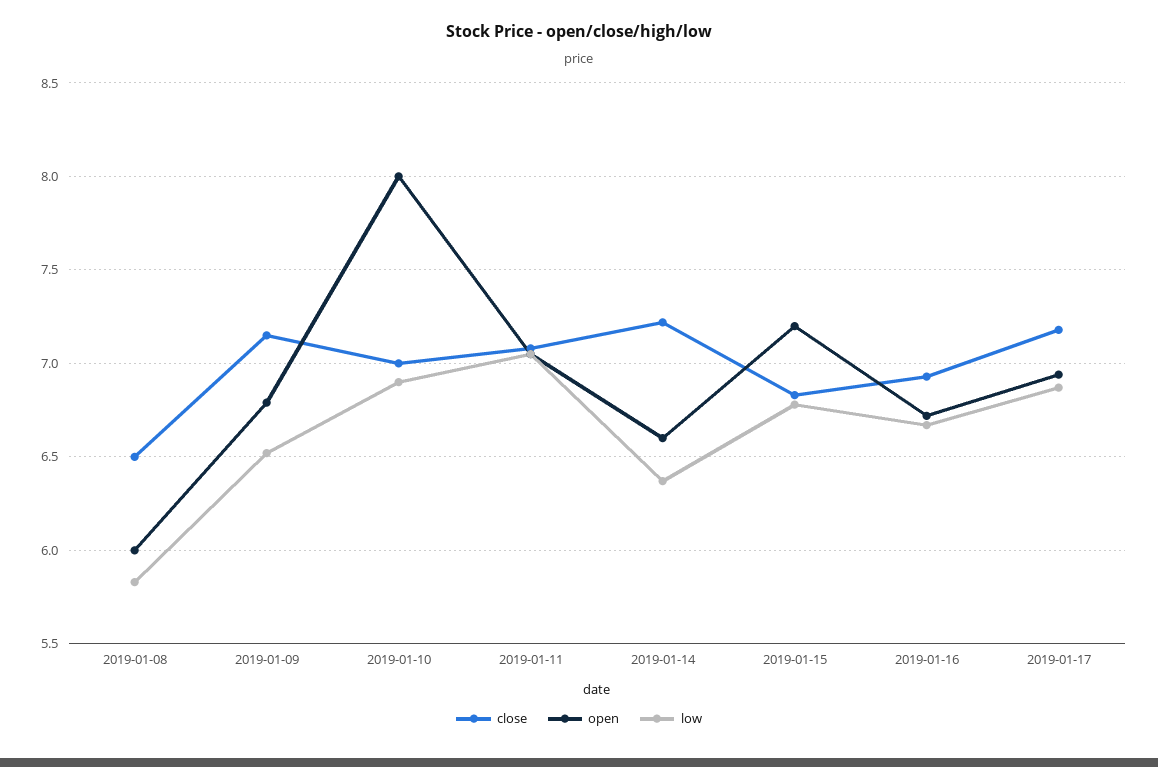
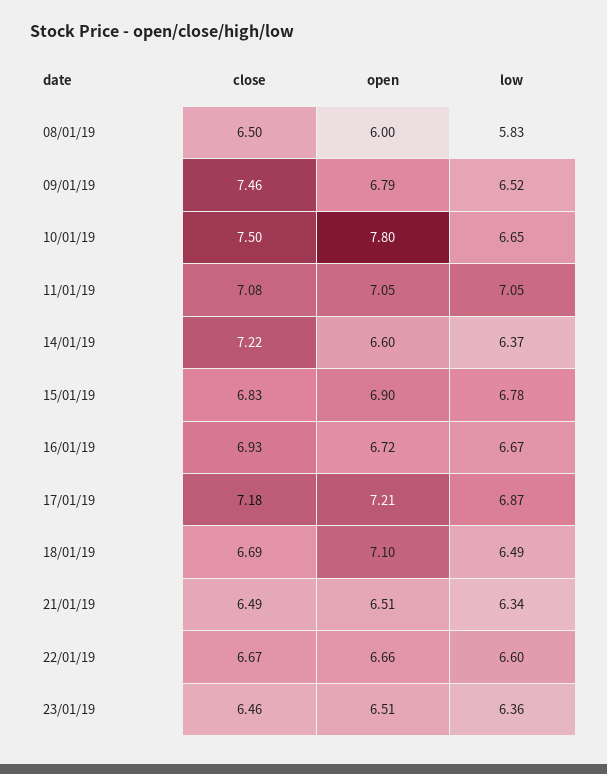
close, 2019-01-09: 7.15 -> 7.46
close, 2019-01-10: 7 -> 7.5
open, 2019-01-10: 8 -> 7.8
low, 2019-01-10: 6.9 -> 6.65
open, 2019-01-15: 7.2 -> 6.9
open, 2019-01-17: 6.95 -> 7.21
close, 18/01/19: none -> 6.69
open, 18/01/19: none -> 7.1
low, 18/01/19: none -> 6.49
close, 21/01/19: none -> 6.49
open, 21/01/19: none -> 6.51
low, 21/01/19: none -> 6.34
close, 22/01/19: none -> 6.67
open, 22/01/19: none -> 6.66
low, 22/01/19: none -> 6.6
close, 23/01/19: none -> 6.46
open, 23/01/19: none -> 6.51
low, 23/01/19: none -> 6.36

